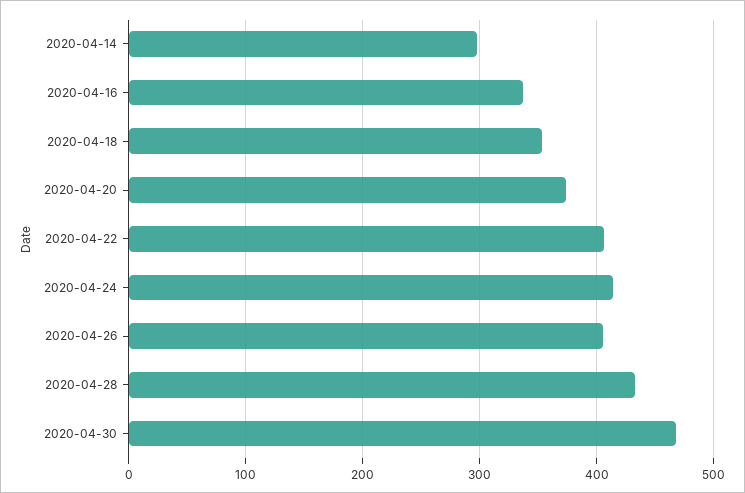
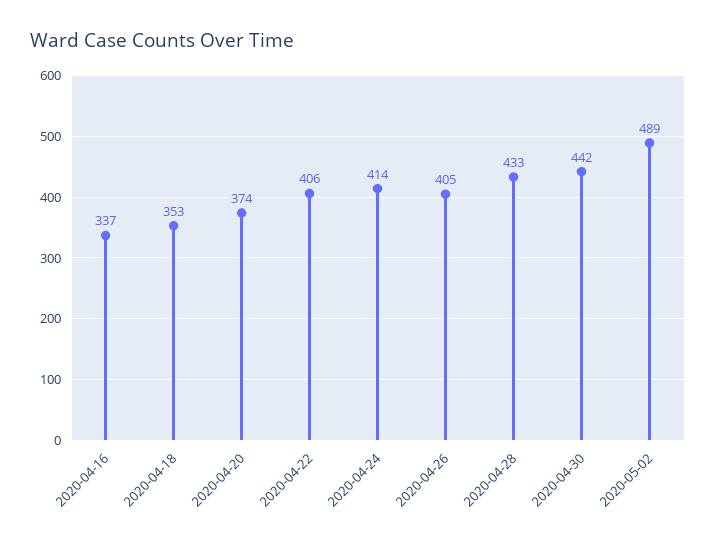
2020-04-14: 300 -> none
2020-04-30: 470 -> 442
2020-05-02: none -> 489

